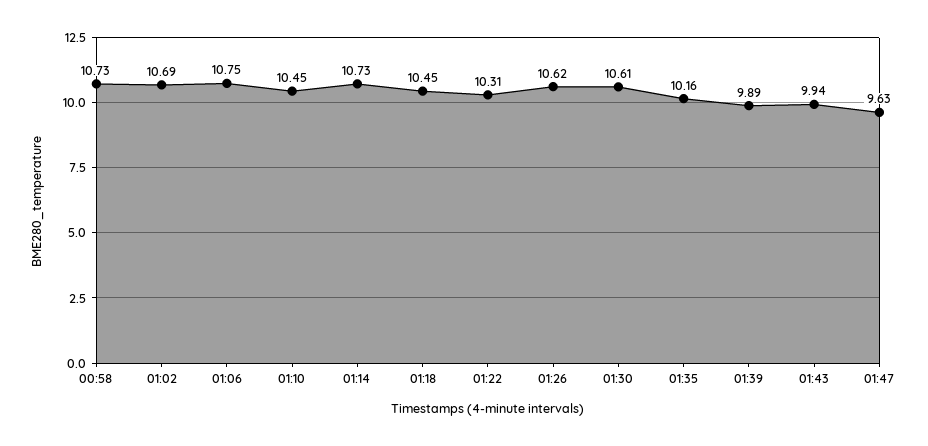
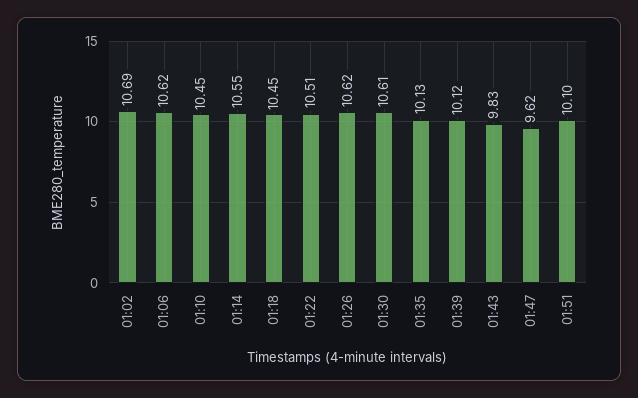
00:58: 10.73 -> none
01:06: 10.75 -> 10.62
01:14: 10.73 -> 10.55
01:22: 10.31 -> 10.51
01:35: 10.16 -> 10.13
01:39: 9.89 -> 10.12
01:43: 9.94 -> 9.83
01:47: 9.63 -> 9.62
01:51: none -> 10.1

